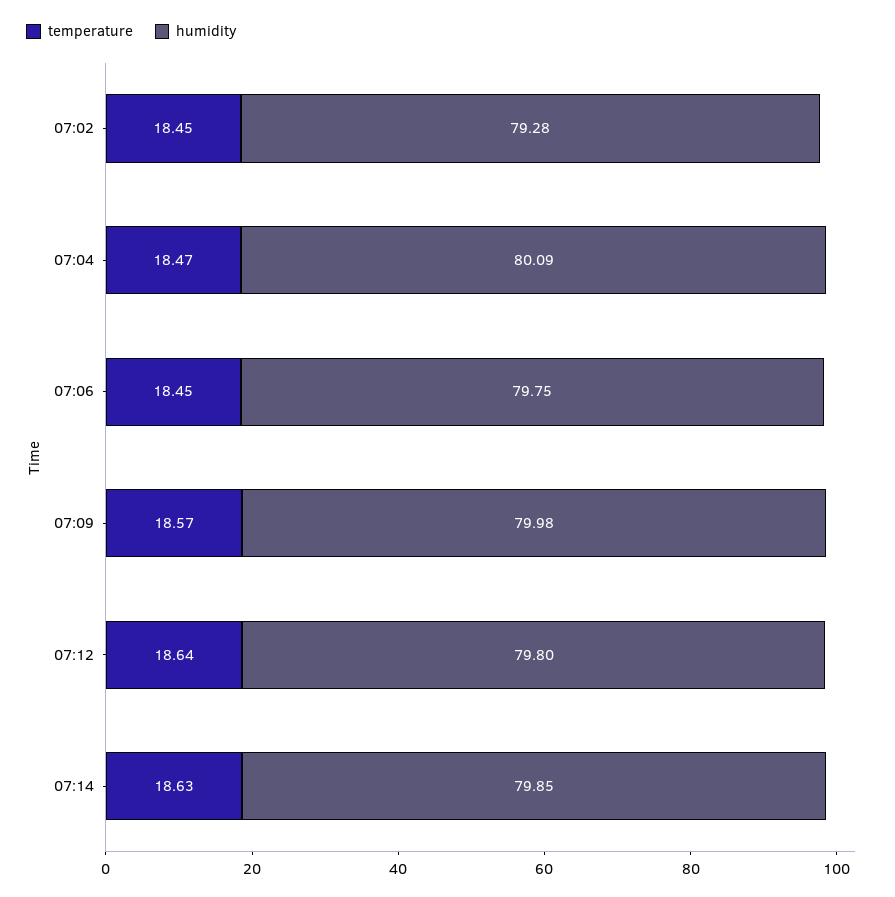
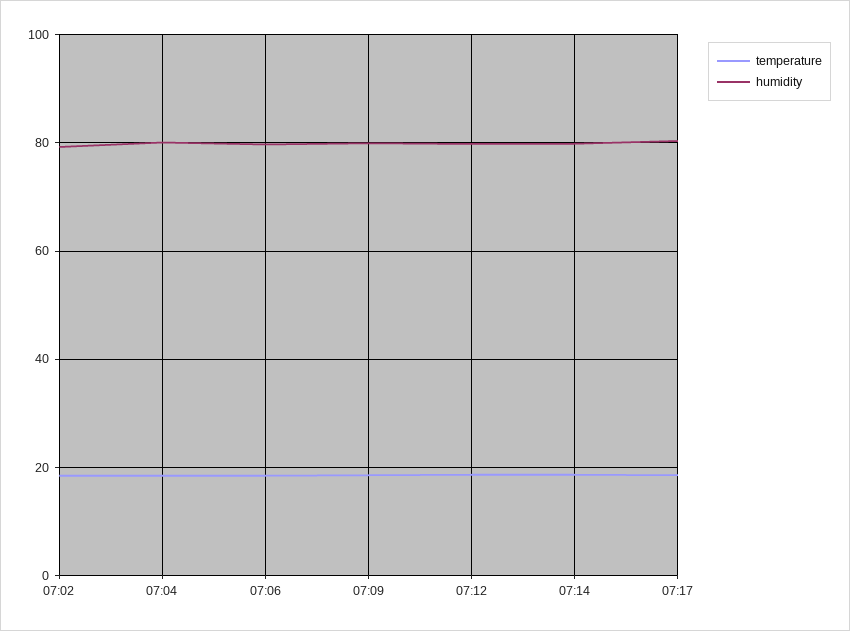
temperature, 07:17: none -> 18
humidity, 07:17: none -> 80

